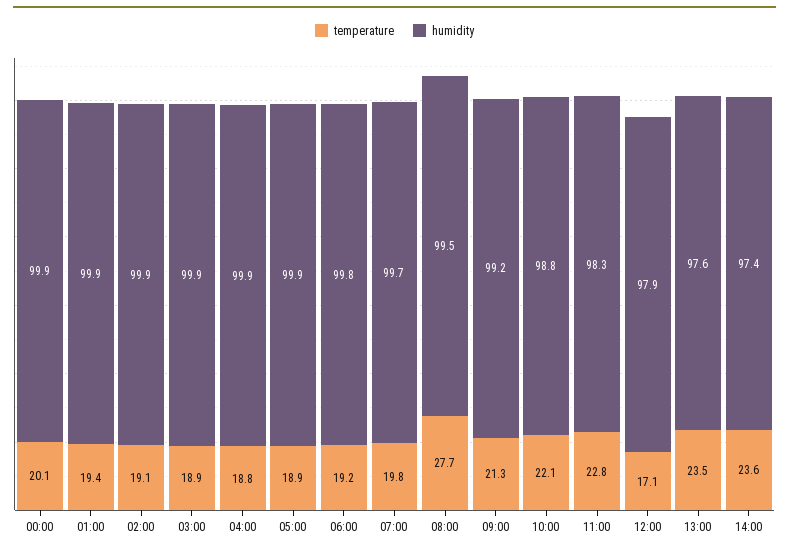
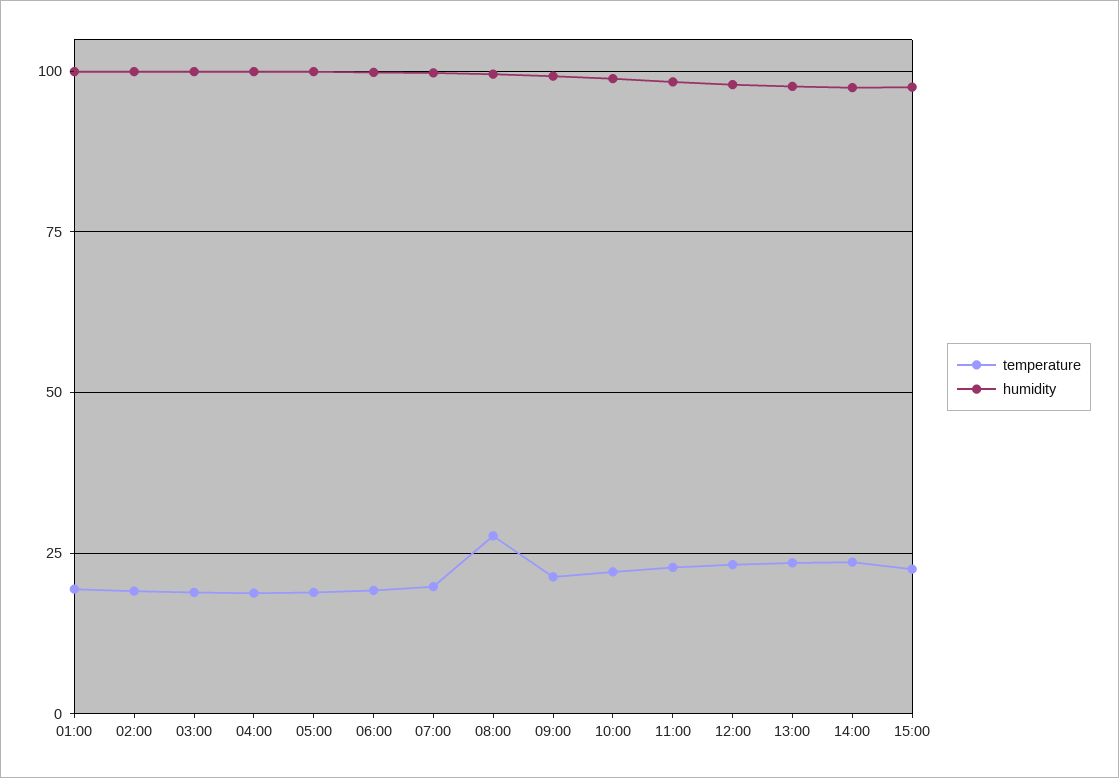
temperature, 00:00: 20.1 -> none
humidity, 00:00: 99.9 -> none
temperature, 12:00: 17.1 -> 22.5
temperature, 15:00: none -> 22.5
humidity, 15:00: none -> 97.5

